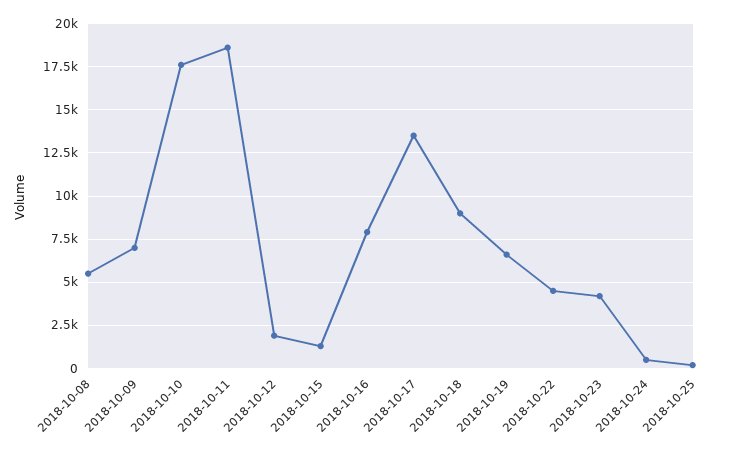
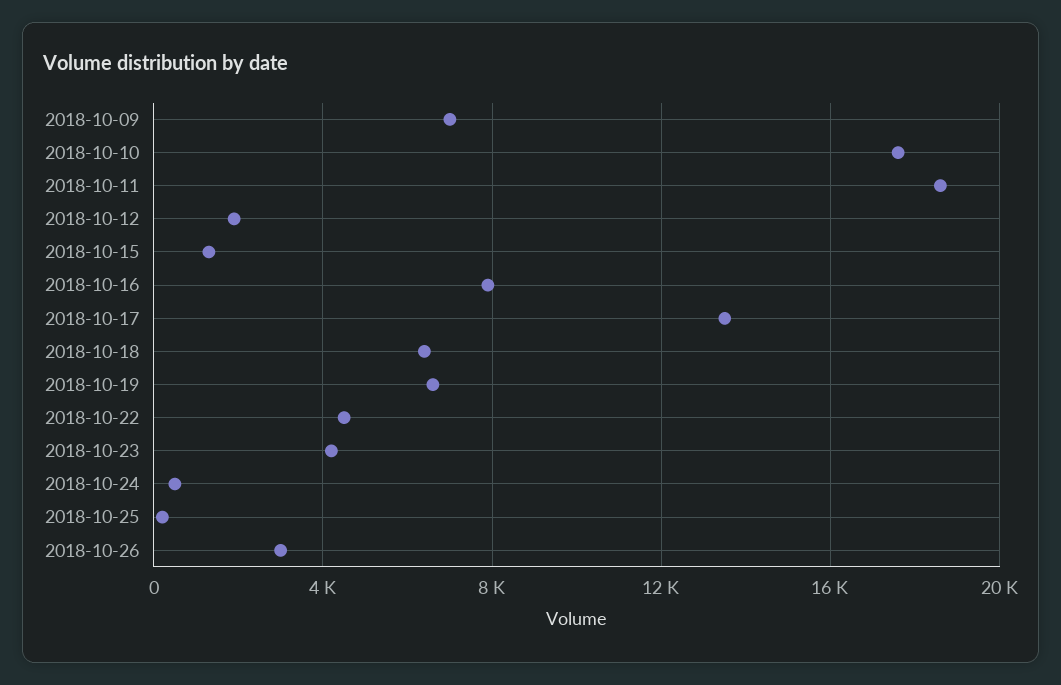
2018-10-08: 5500 -> none
2018-10-18: 9000 -> 6500
2018-10-26: none -> 3000

